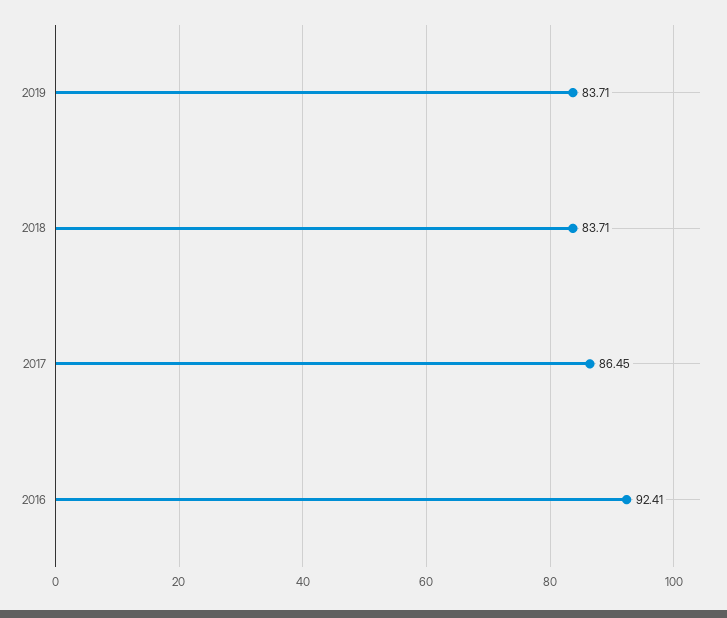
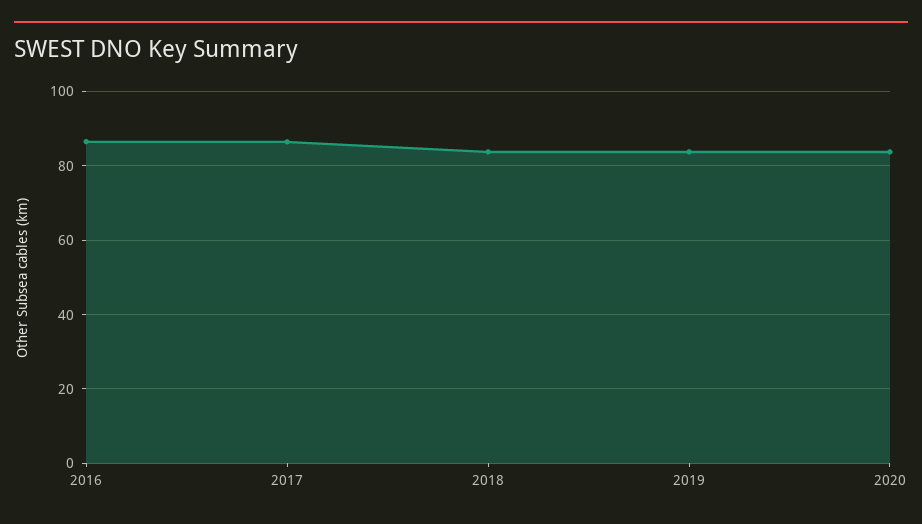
2016: 92.41 -> 86
2020: none -> 84

